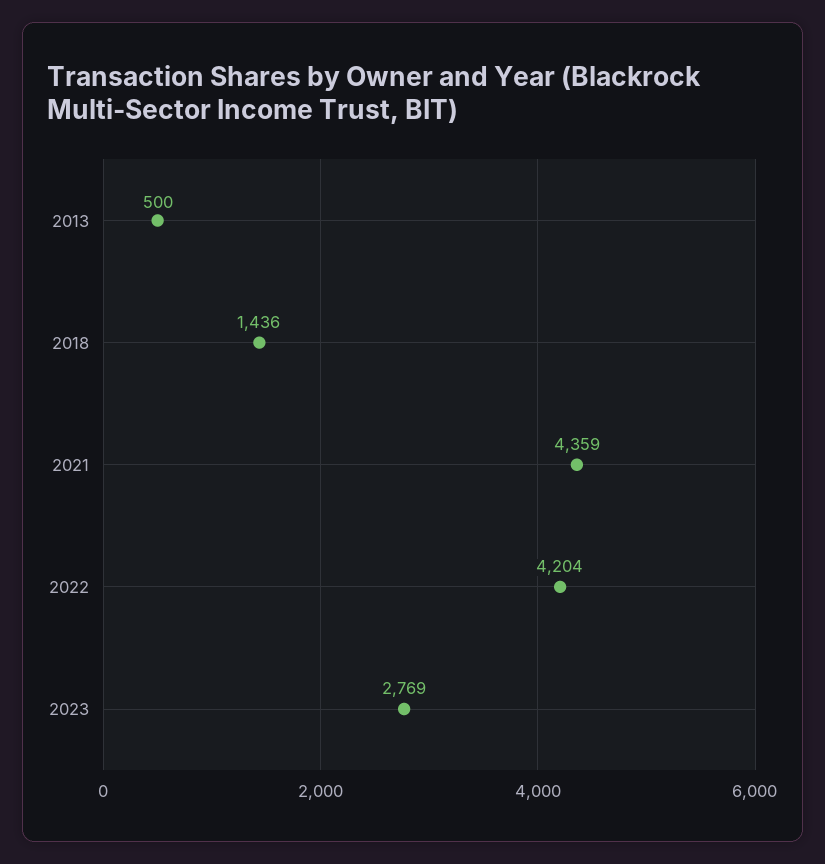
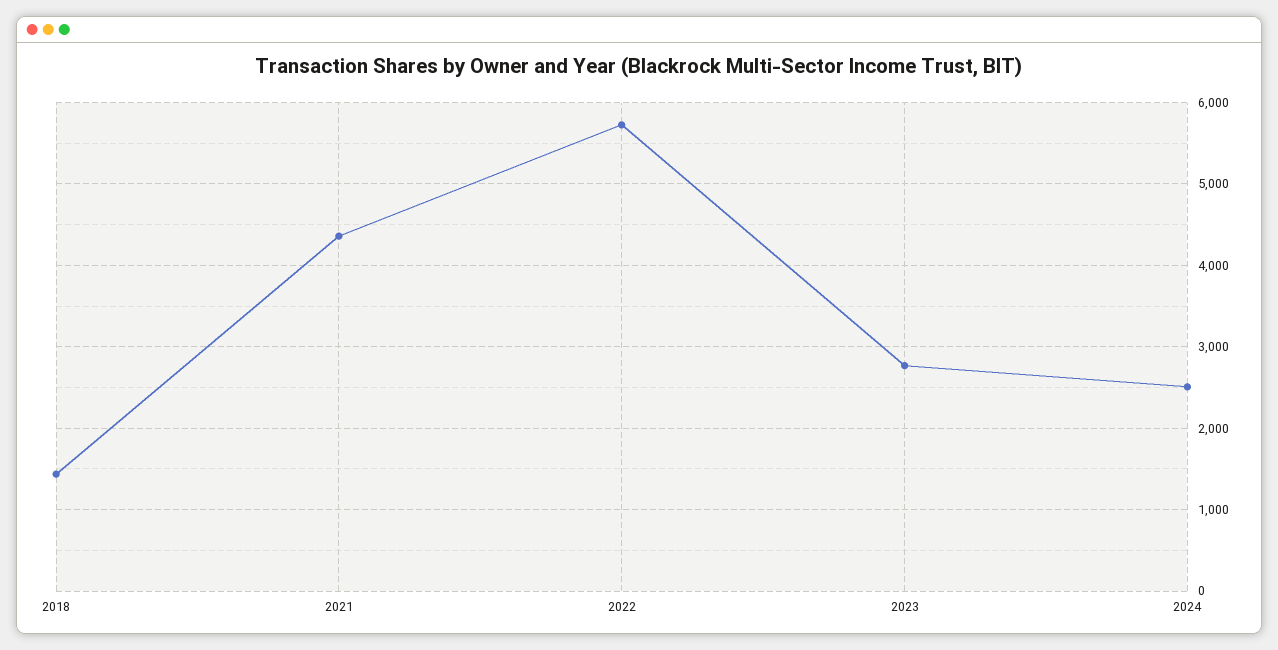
2013: 500 -> none
2022: 4204 -> 5700
2024: none -> 2500

